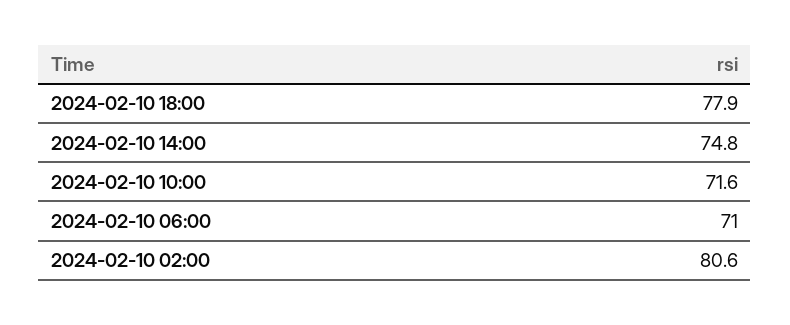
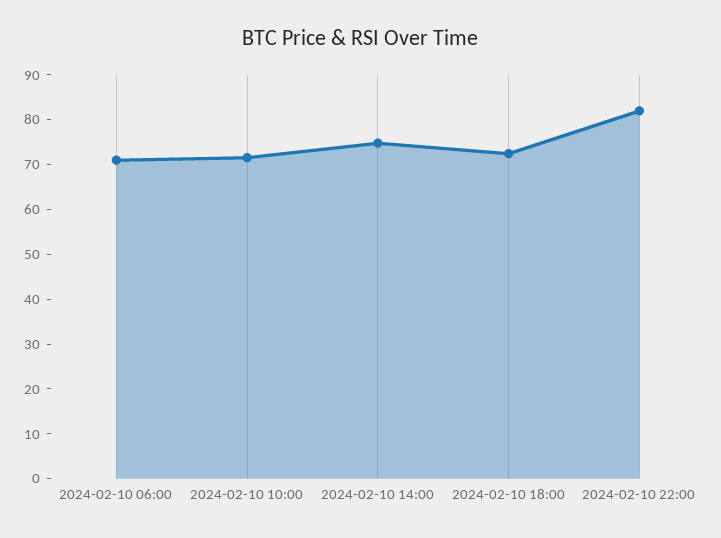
2024-02-10 18:00: 77.9 -> 72
2024-02-10 02:00: 80.6 -> none
2024-02-10 22:00: none -> 82

